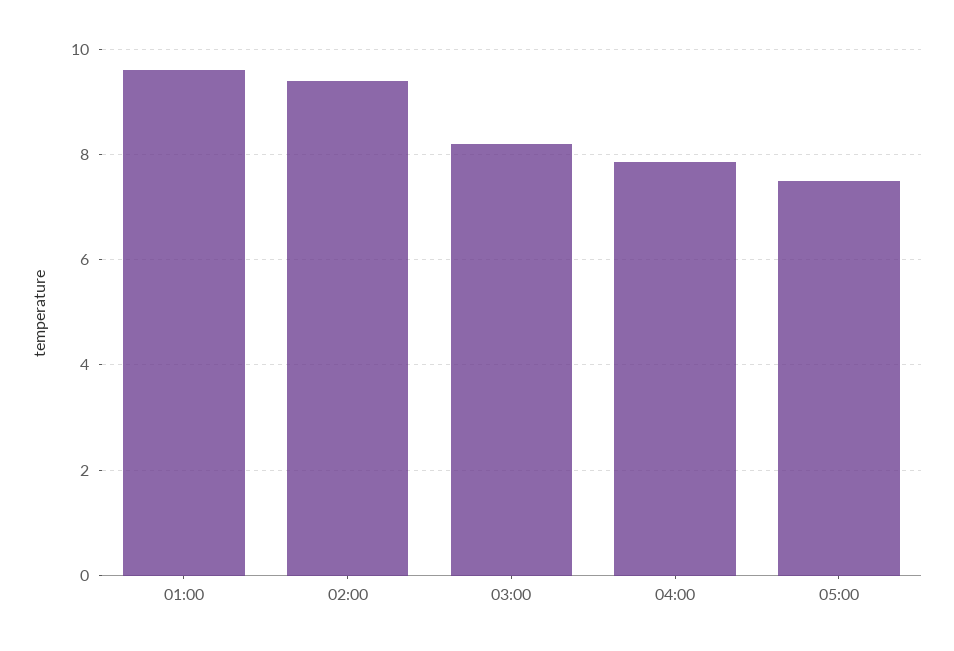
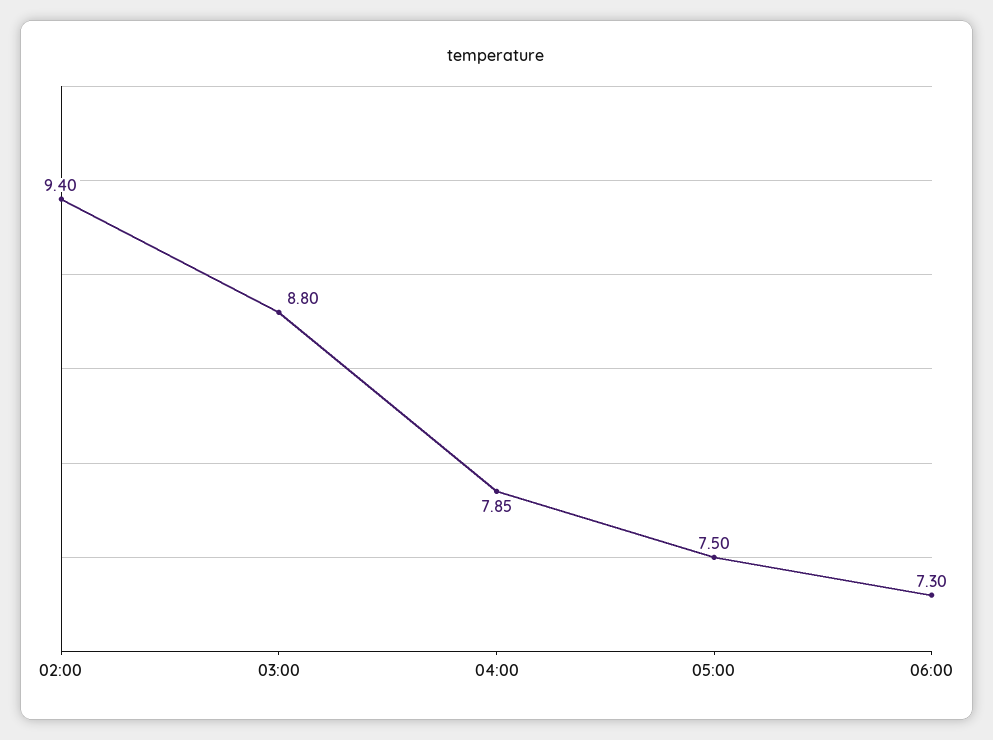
01:00: 9.6 -> none
03:00: 8.2 -> 8.8
06:00: none -> 7.3

